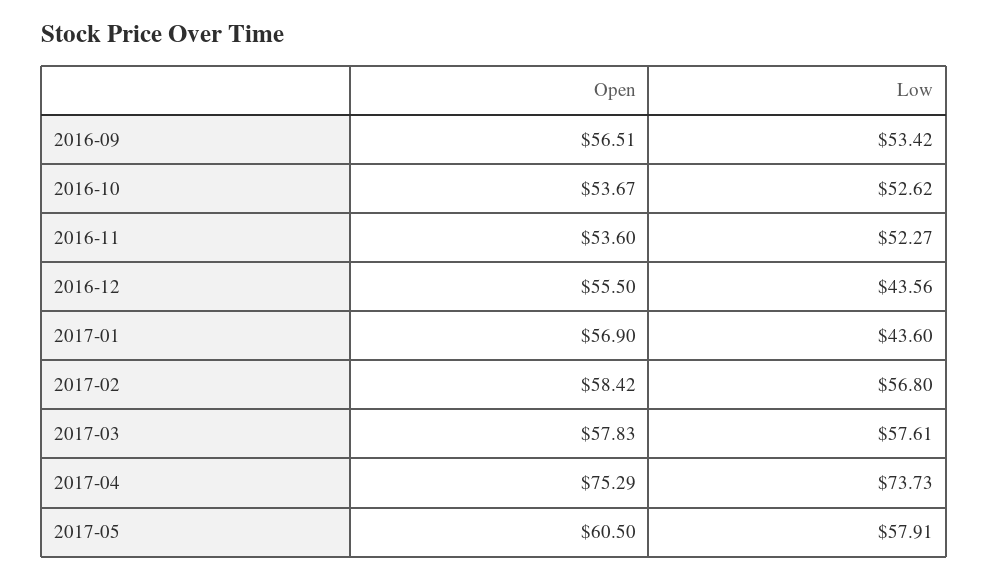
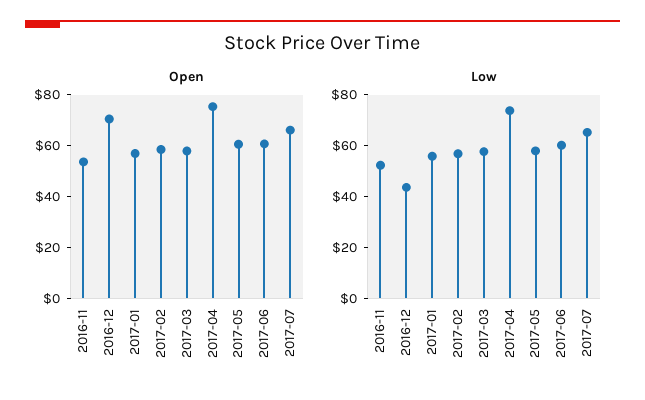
Open, 2016-09: 56.51 -> none
Low, 2016-09: 53.42 -> none
Open, 2016-10: 53.67 -> none
Low, 2016-10: 52.62 -> none
Open, 2016-12: 55.5 -> 70
Low, 2017-01: 43.6 -> 55
Open, 2017-06: none -> 60
Open, 2017-07: none -> 65
Low, 2017-06: none -> 60
Low, 2017-07: none -> 65

